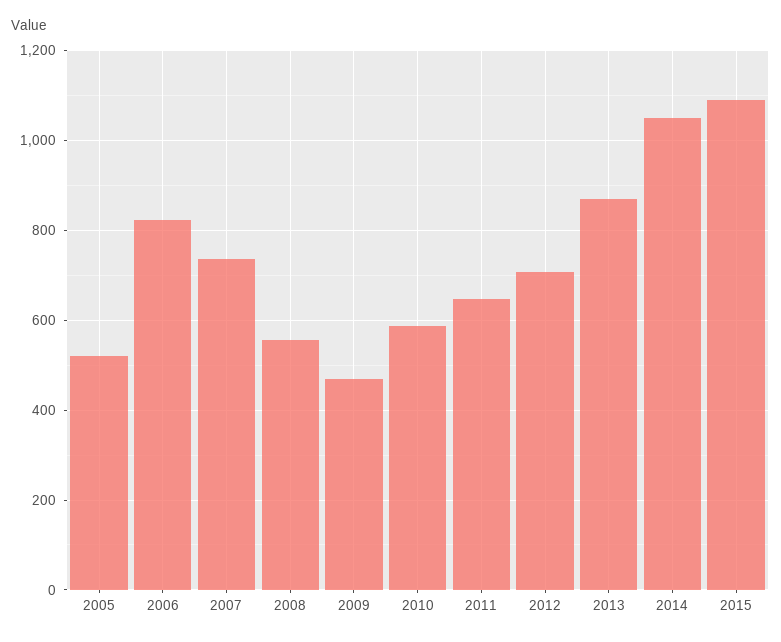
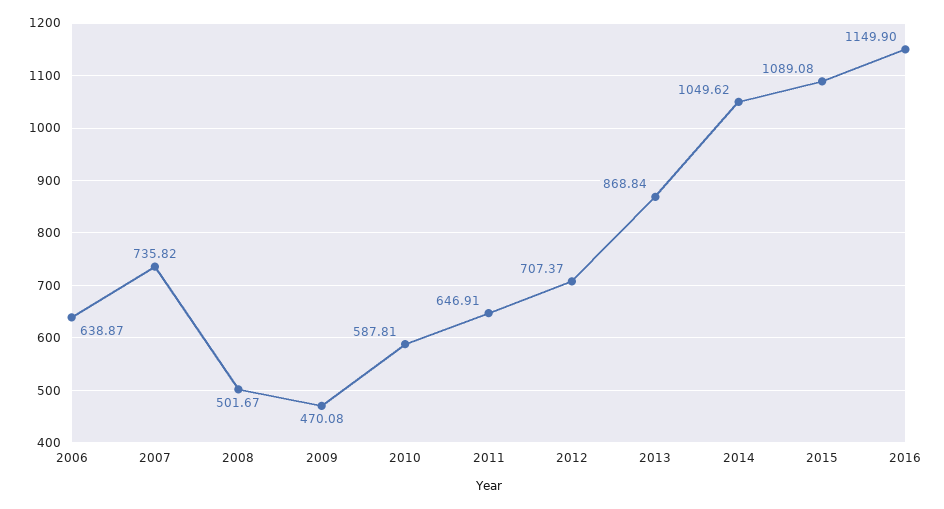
2005: 520 -> none
2006: 820 -> 638.87
2008: 560 -> 501.67
2016: none -> 1149.9

